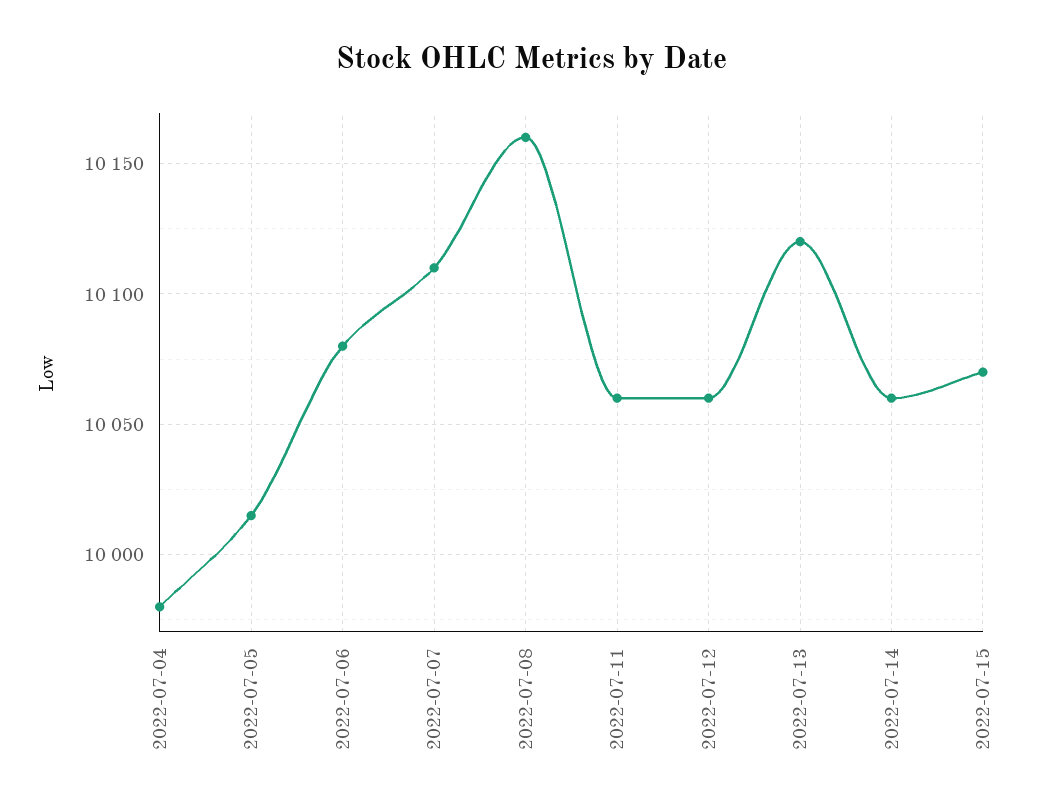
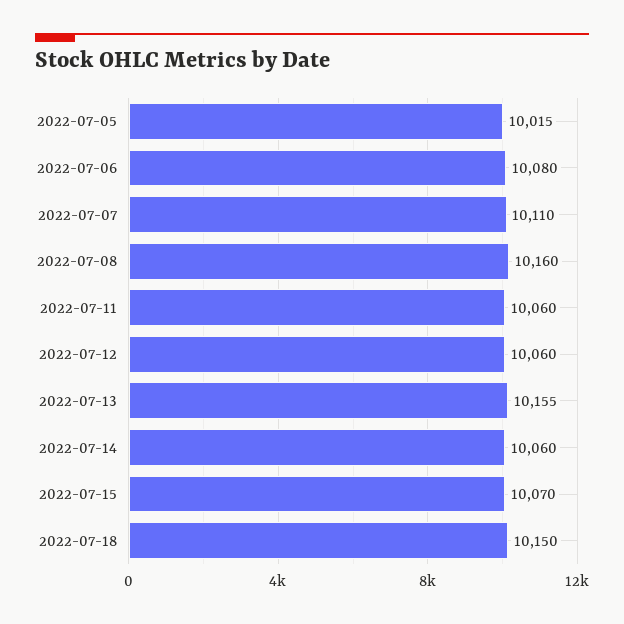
2022-07-04: 9980 -> none
2022-07-13: 10120 -> 10155
2022-07-18: none -> 10150

